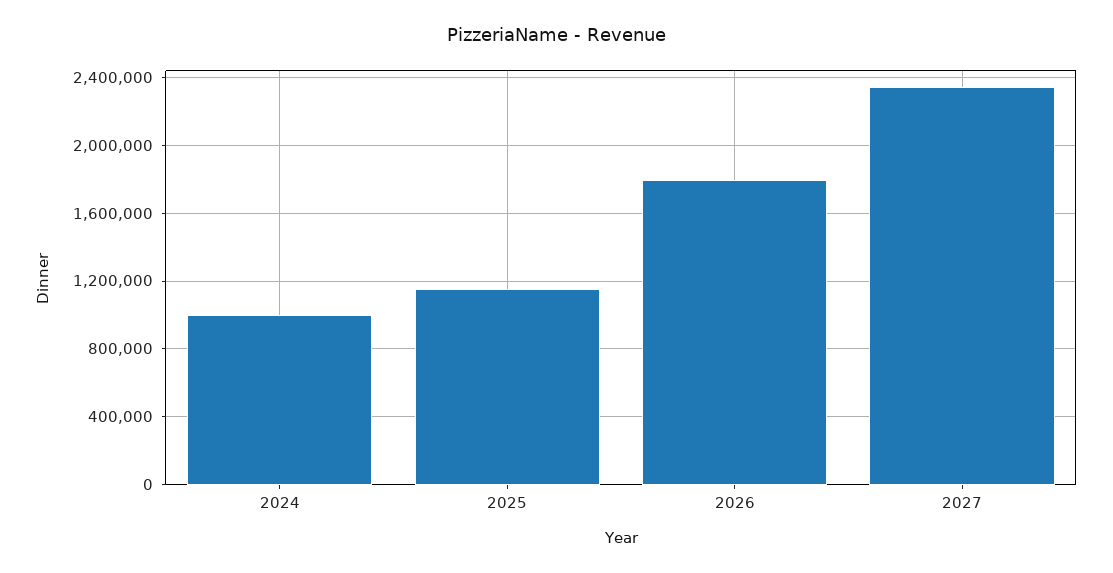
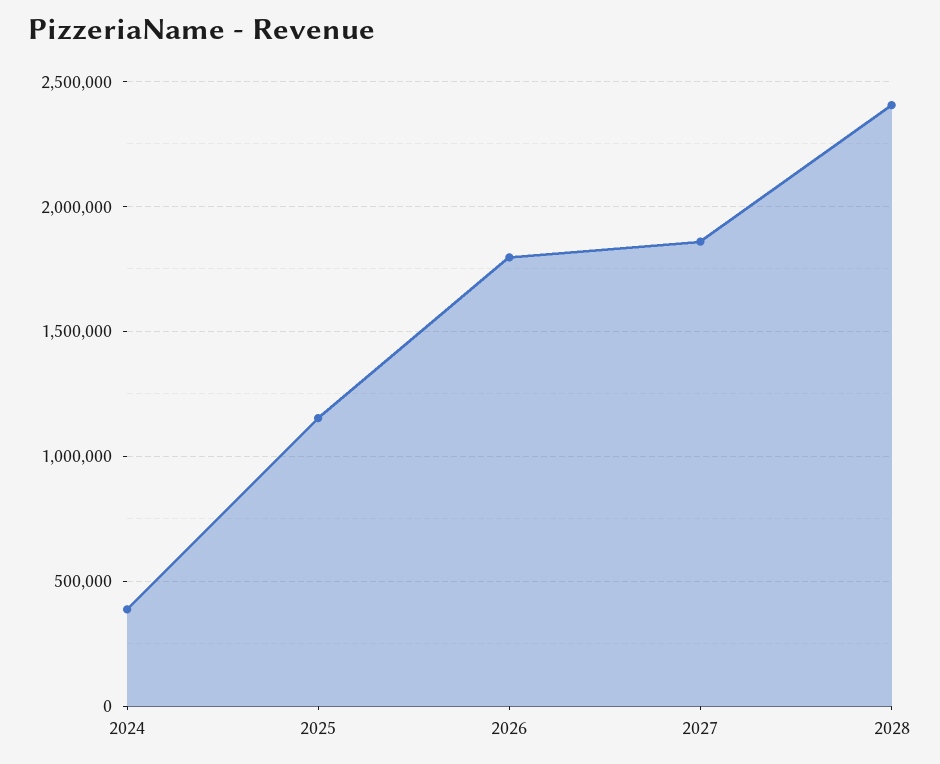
2024: 1000000 -> 400000
2027: 2350000 -> 1850000
2028: none -> 2400000

